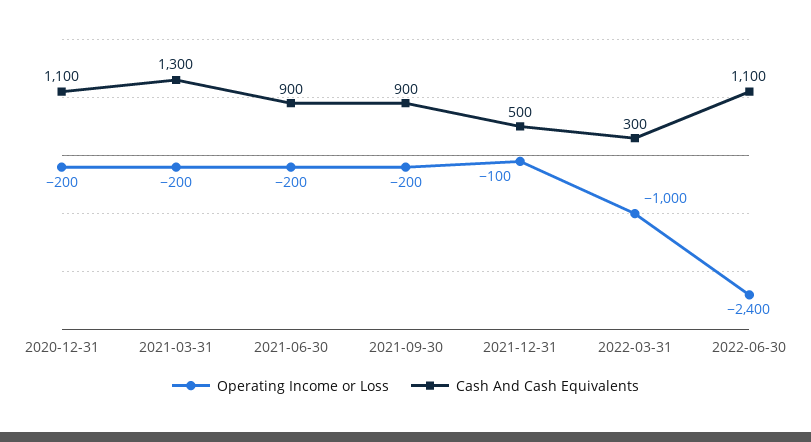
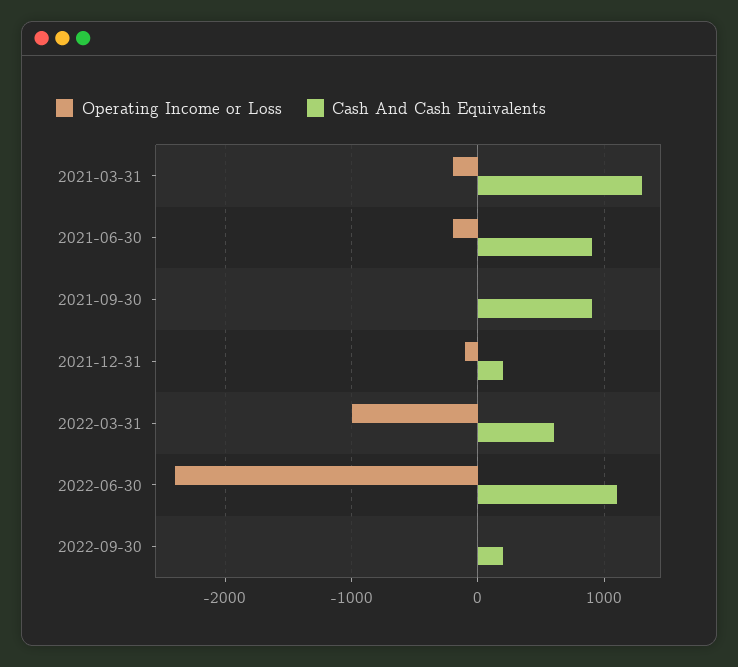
Operating Income or Loss, 2020-12-31: -200 -> none
Cash And Cash Equivalents, 2020-12-31: 1100 -> none
Operating Income or Loss, 2021-09-30: -200 -> 0
Cash And Cash Equivalents, 2021-12-31: 500 -> 200
Cash And Cash Equivalents, 2022-03-31: 300 -> 600
Operating Income or Loss, 2022-09-30: none -> 0
Cash And Cash Equivalents, 2022-09-30: none -> 200

